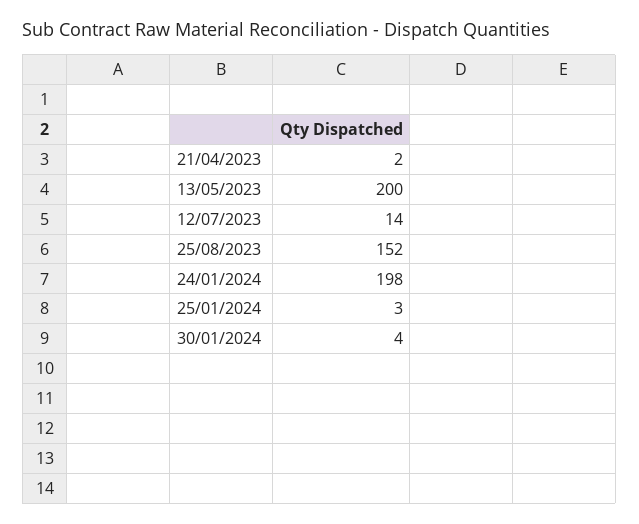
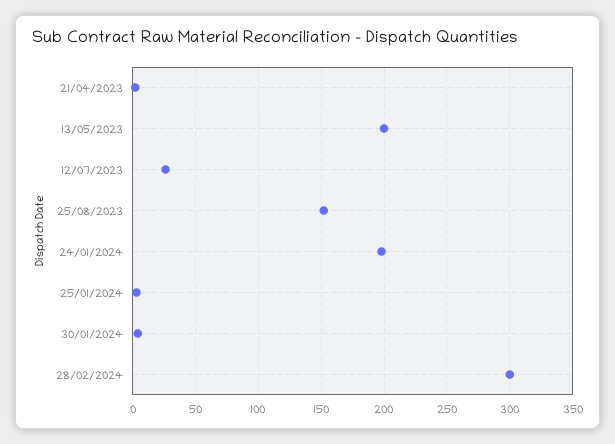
12/07/2023: 14 -> 25
28/02/2024: none -> 300

